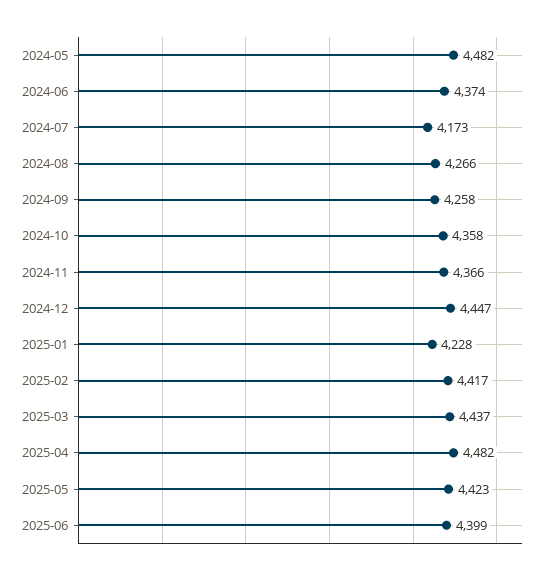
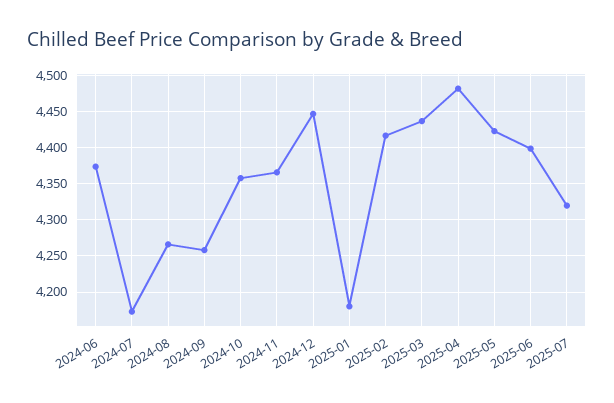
2024-05: 4482 -> none
2025-01: 4228 -> 4180
2025-07: none -> 4320

